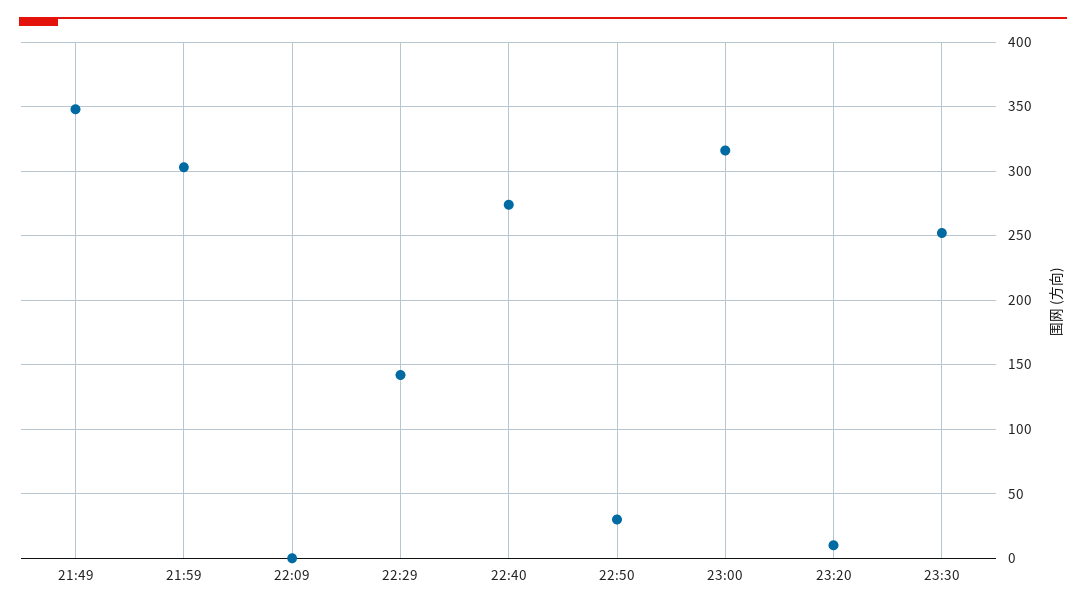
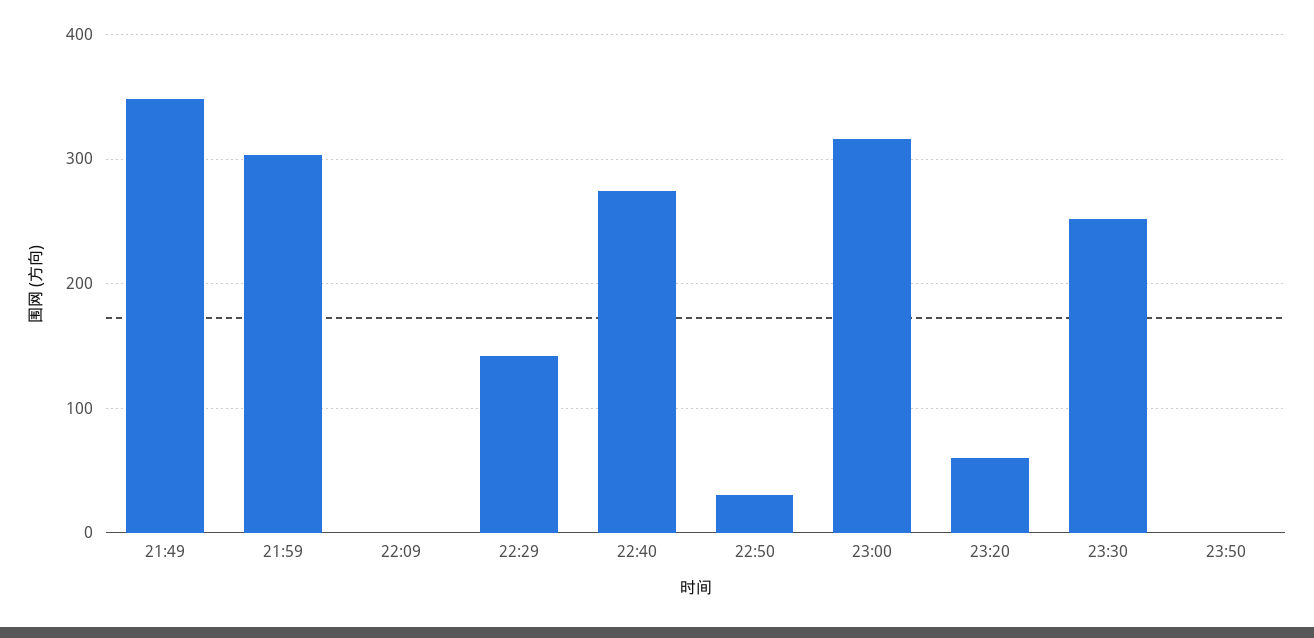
23:20: 10 -> 60
23:50: none -> 0

